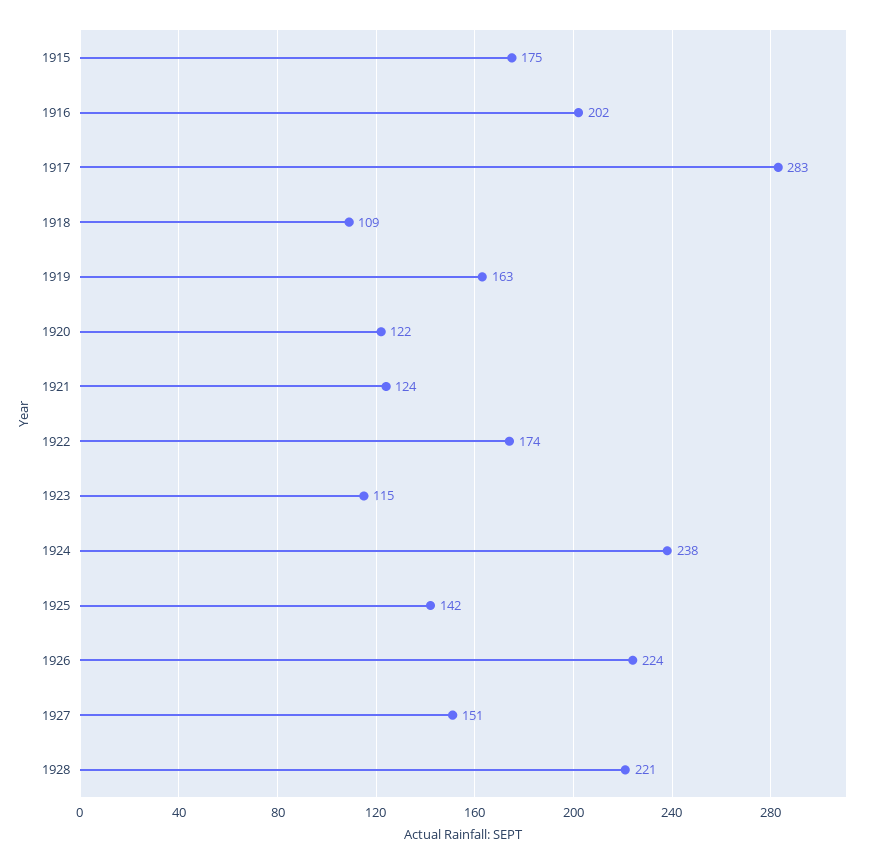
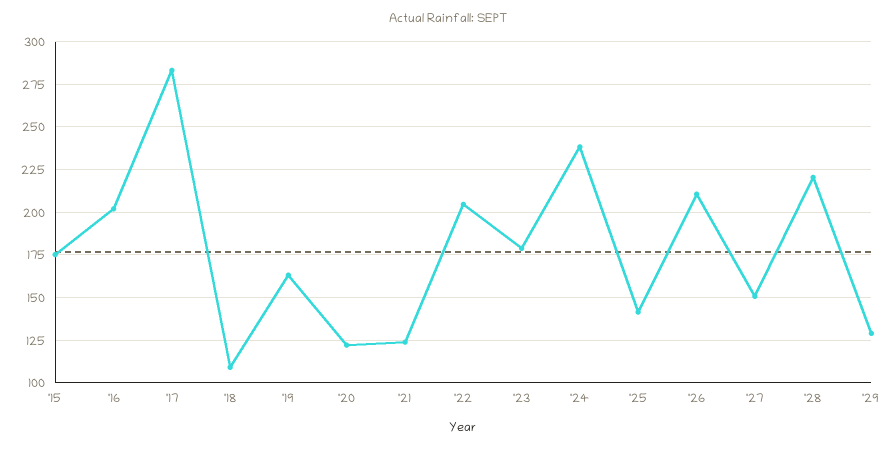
1922: 174 -> 205
1923: 115 -> 180
1926: 224 -> 210
'29: none -> 130

